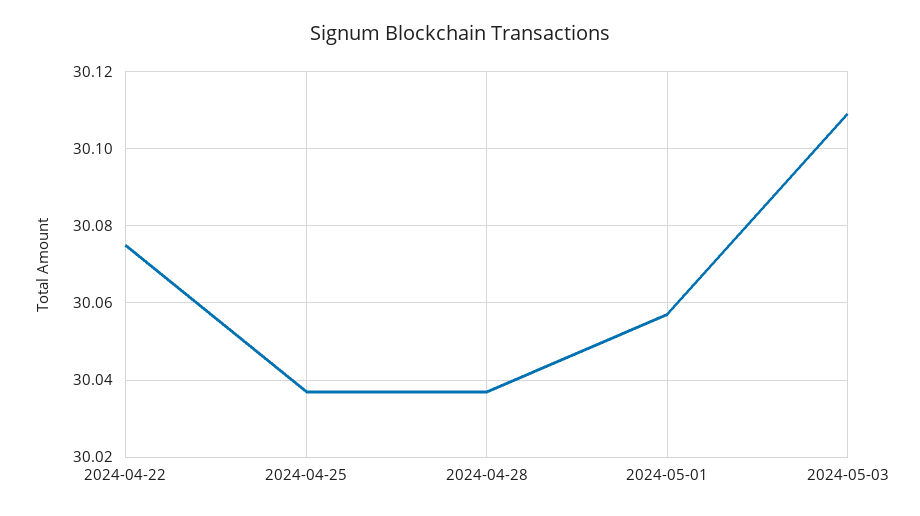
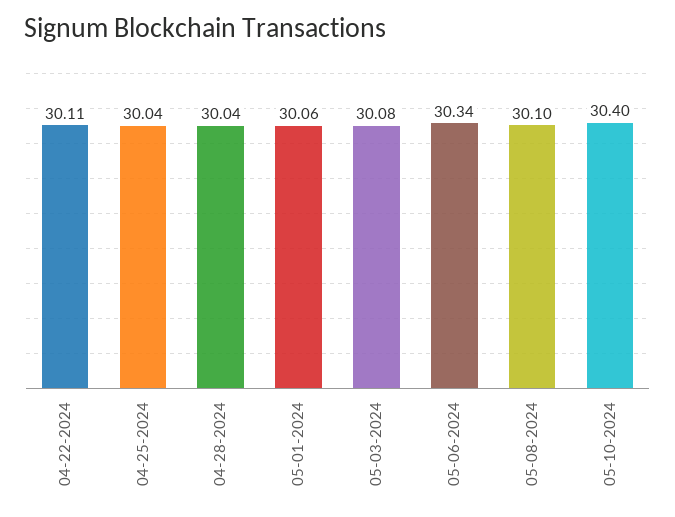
2024-04-22: 30.075 -> 30.11
2024-05-03: 30.11 -> 30.08
05-06-2024: none -> 30.34
05-08-2024: none -> 30.1
05-10-2024: none -> 30.4

